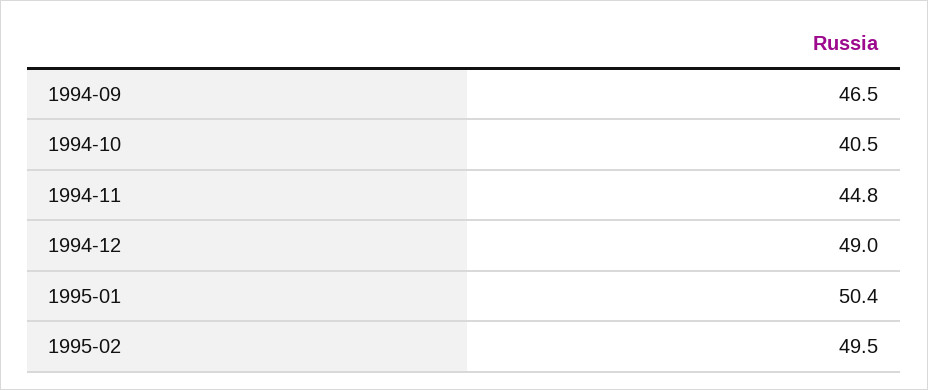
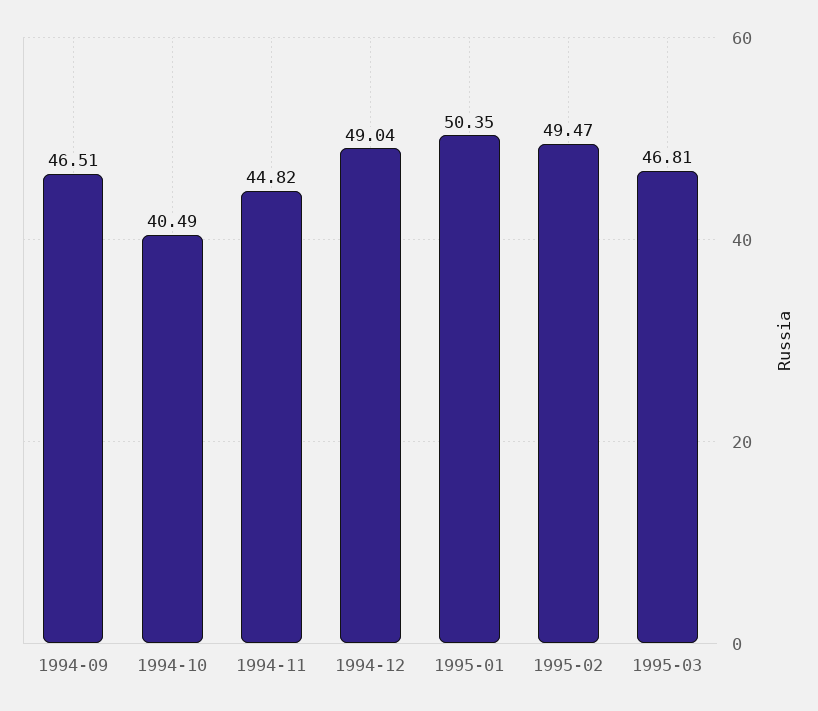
1995-03: none -> 46.81

